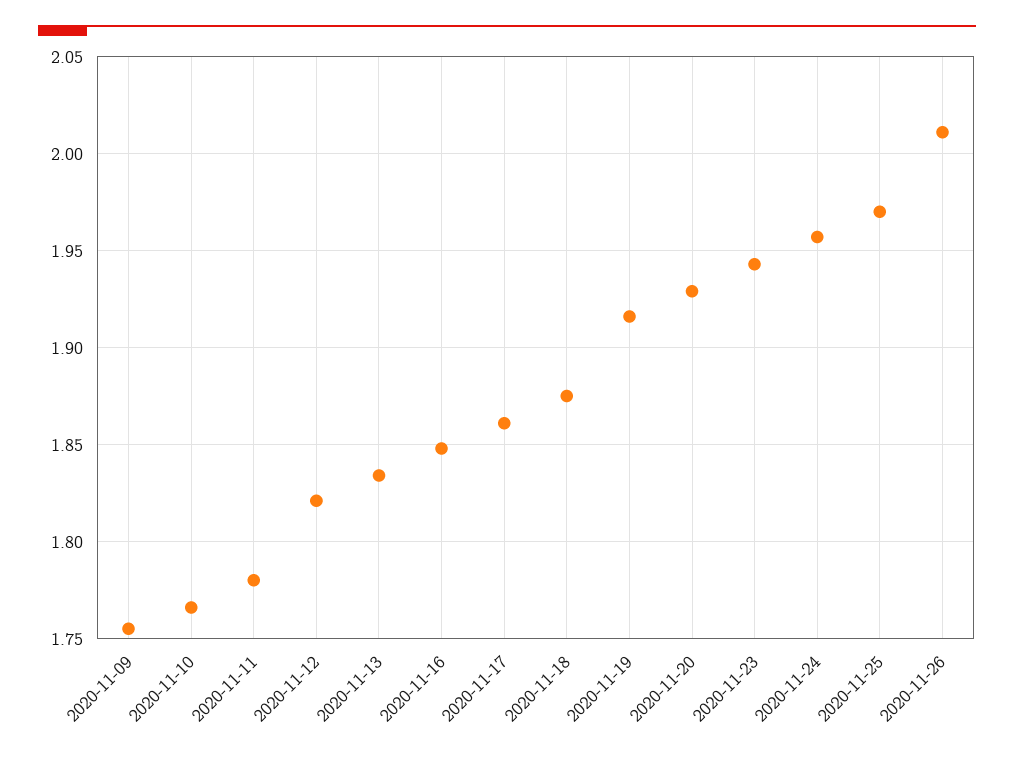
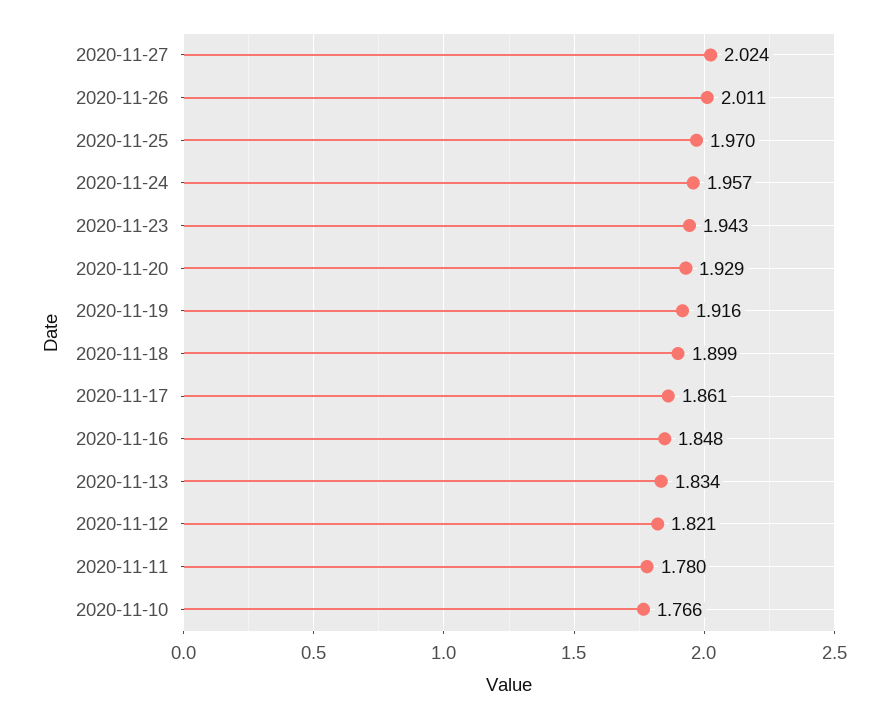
2020-11-09: 1.755 -> none
2020-11-18: 1.875 -> 1.899
2020-11-27: none -> 2.024

